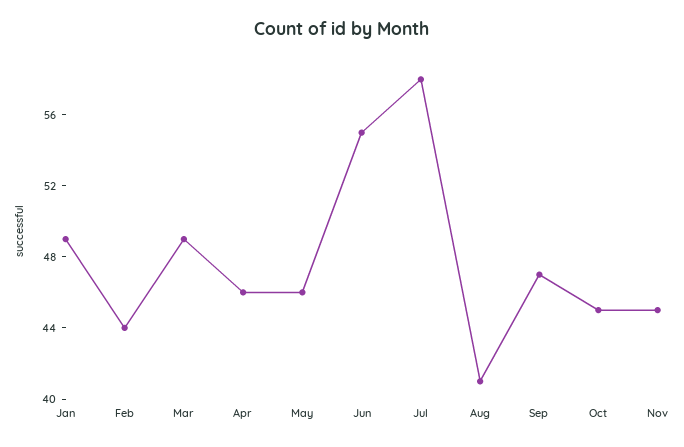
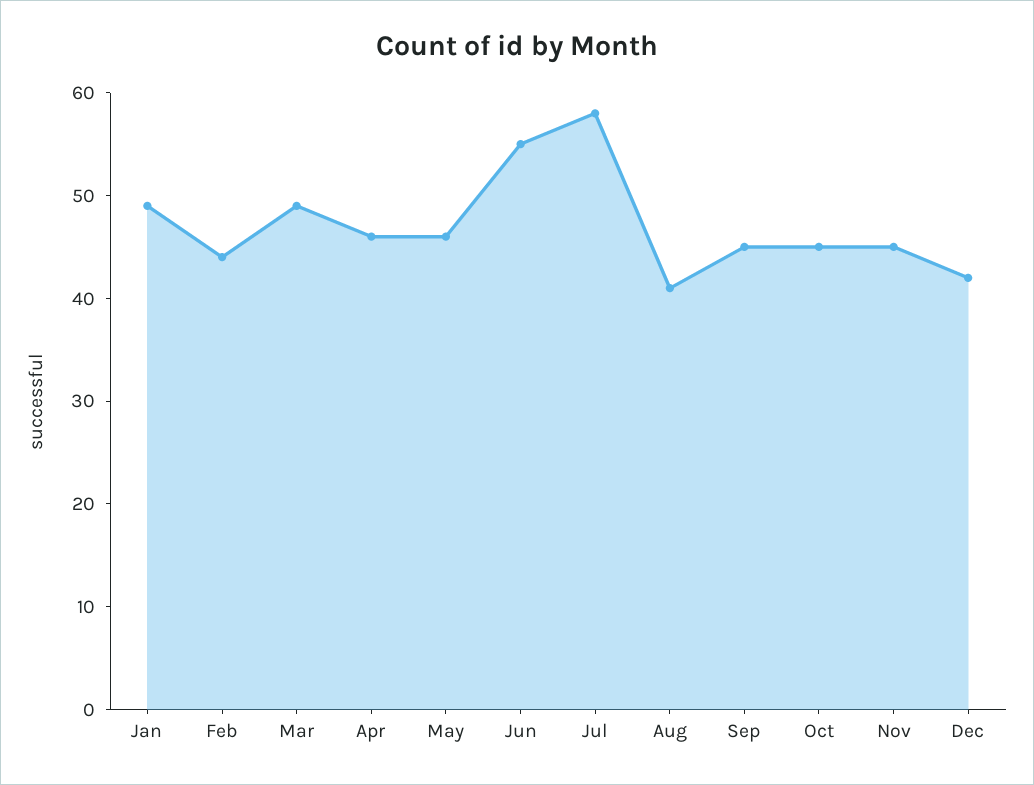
Sep: 47 -> 45
Dec: none -> 42

